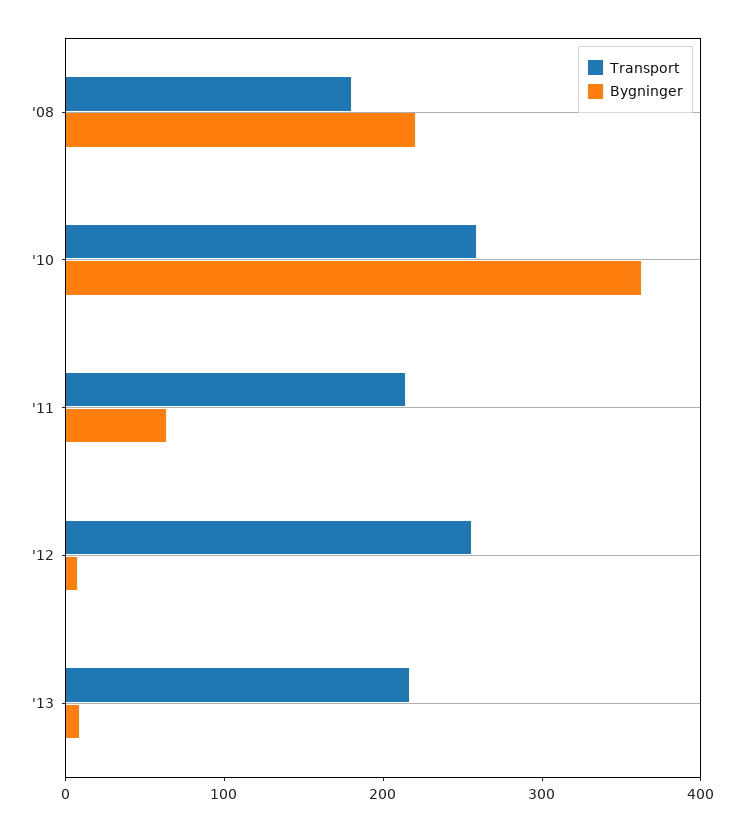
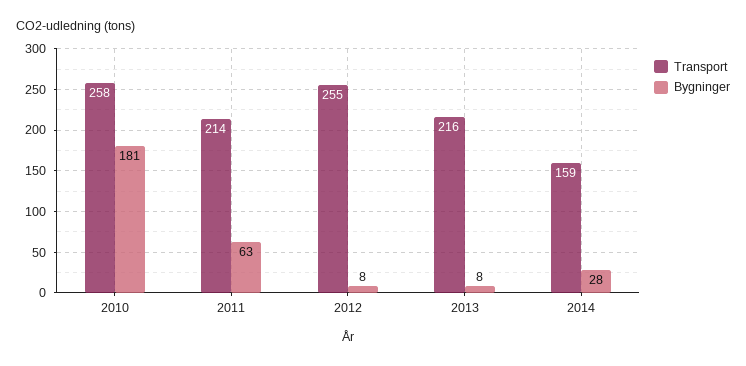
Transport, '08: 180 -> none
Bygninger, '08: 220 -> none
Bygninger, '10: 360 -> 181
Transport, 2014: none -> 159
Bygninger, 2014: none -> 28

